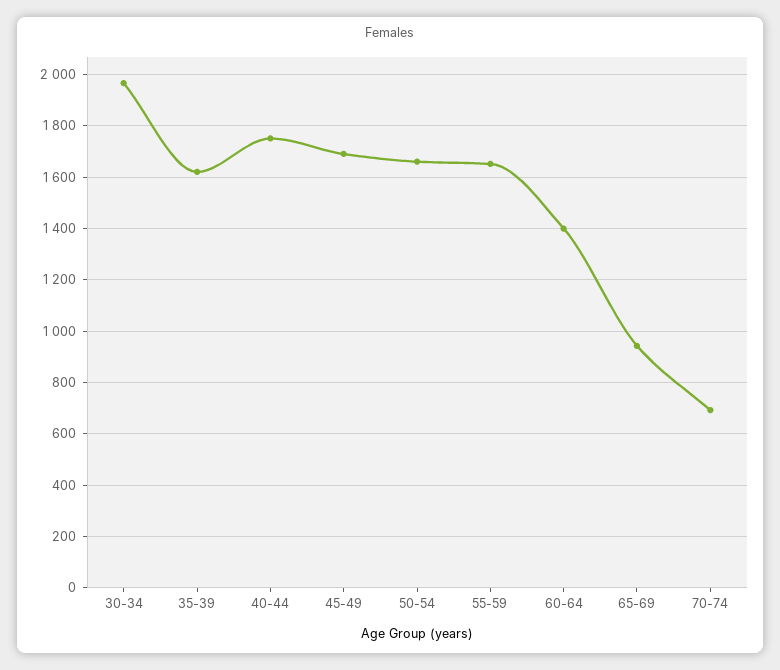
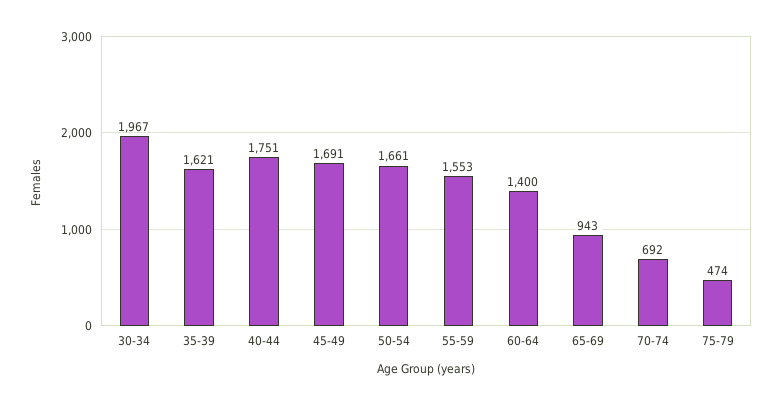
55-59: 1650 -> 1553
75-79: none -> 474

